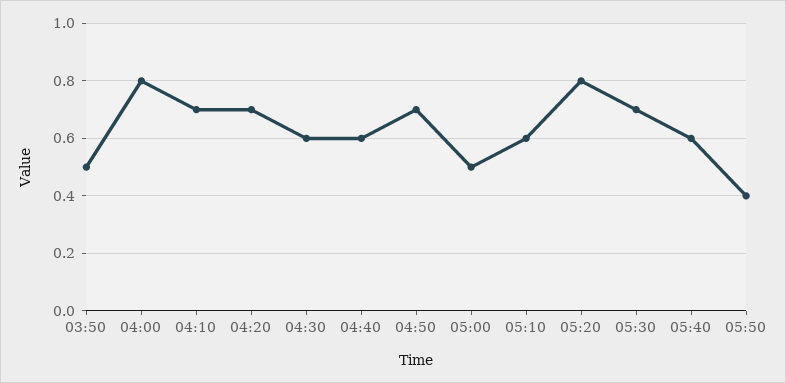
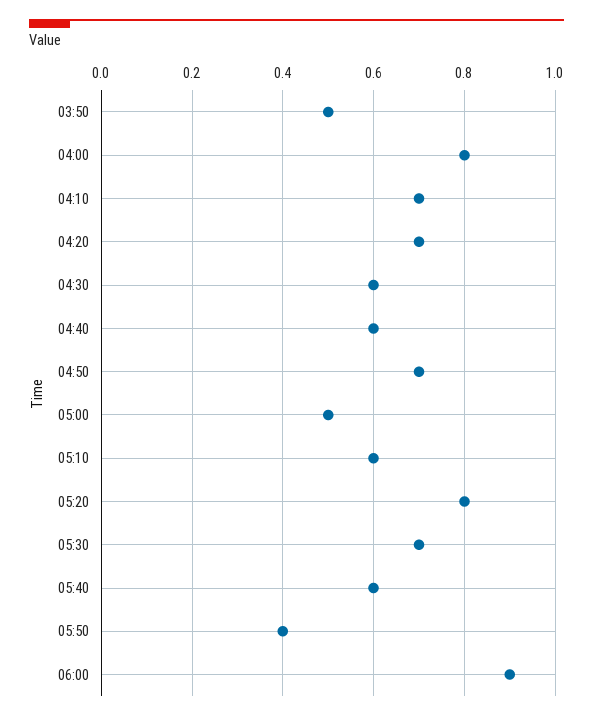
06:00: none -> 0.9

